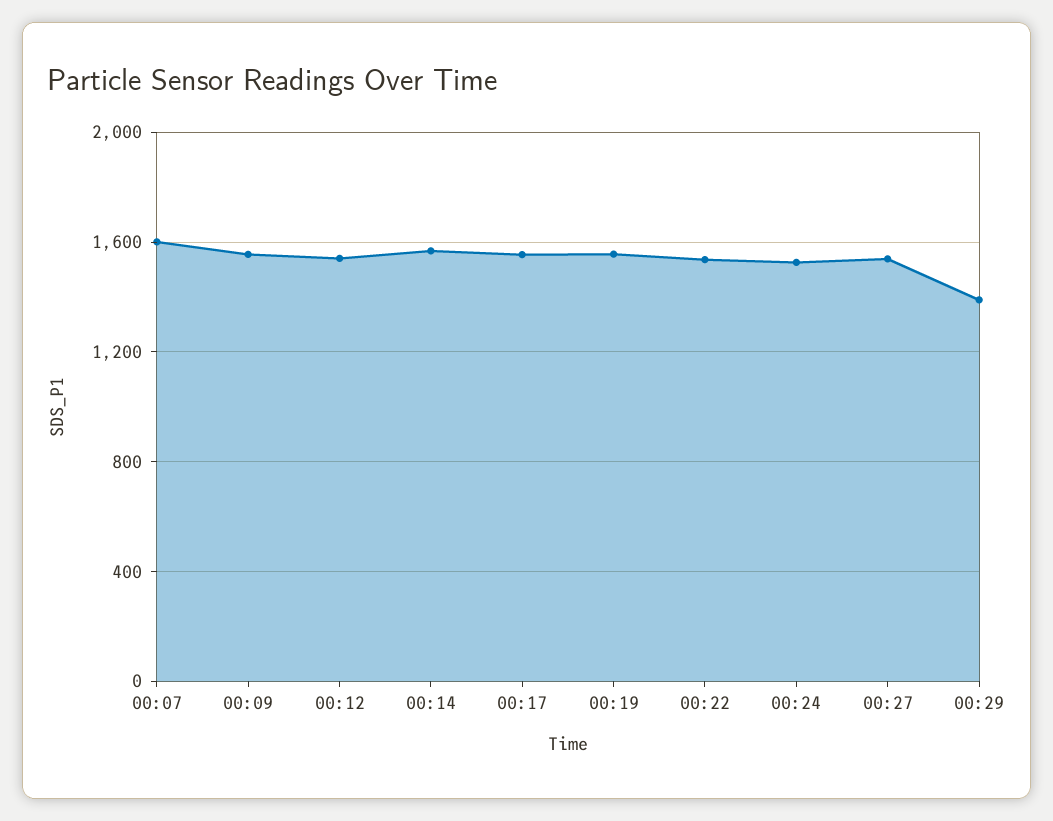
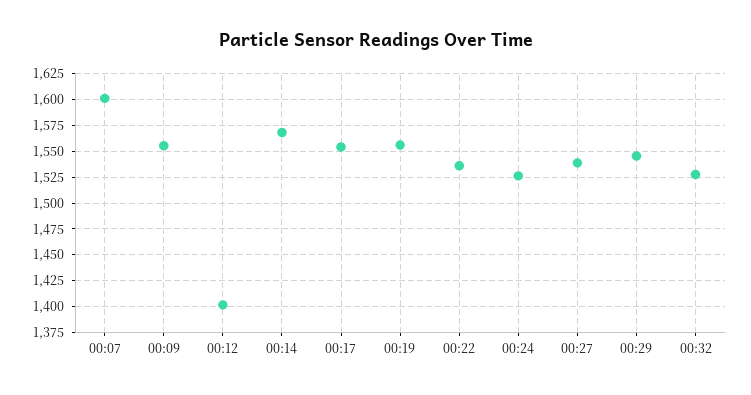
00:12: 1550 -> 1400
00:29: 1400 -> 1550
00:32: none -> 1525

